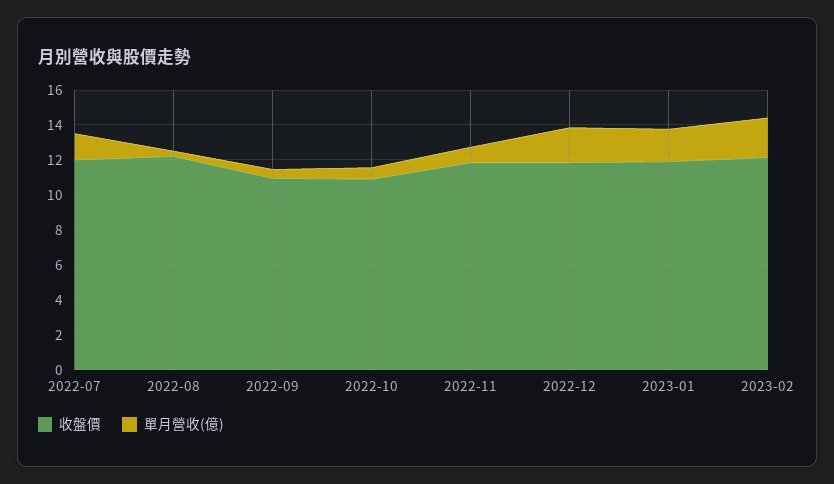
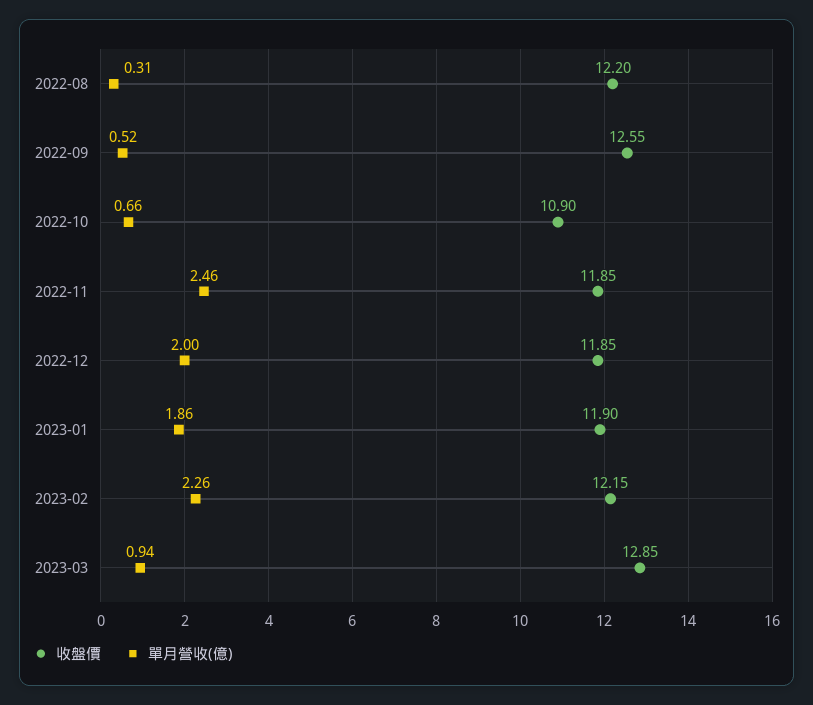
收盤價, 2022-07: 12 -> none
單月營收(億), 2022-07: 1.5 -> none
收盤價, 2022-09: 11 -> 12.55
單月營收(億), 2022-11: 1 -> 2.46
收盤價, 2023-03: none -> 12.85
單月營收(億), 2023-03: none -> 0.94

